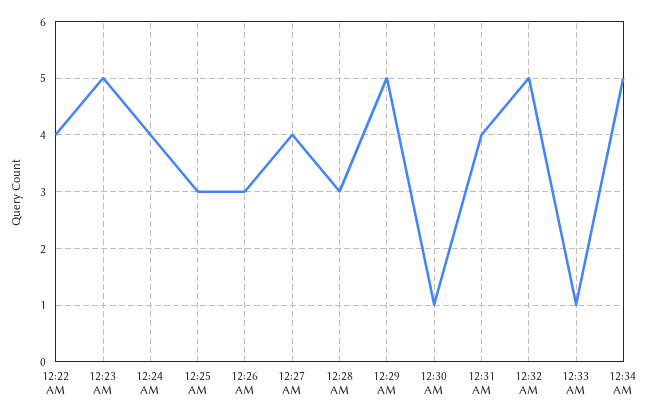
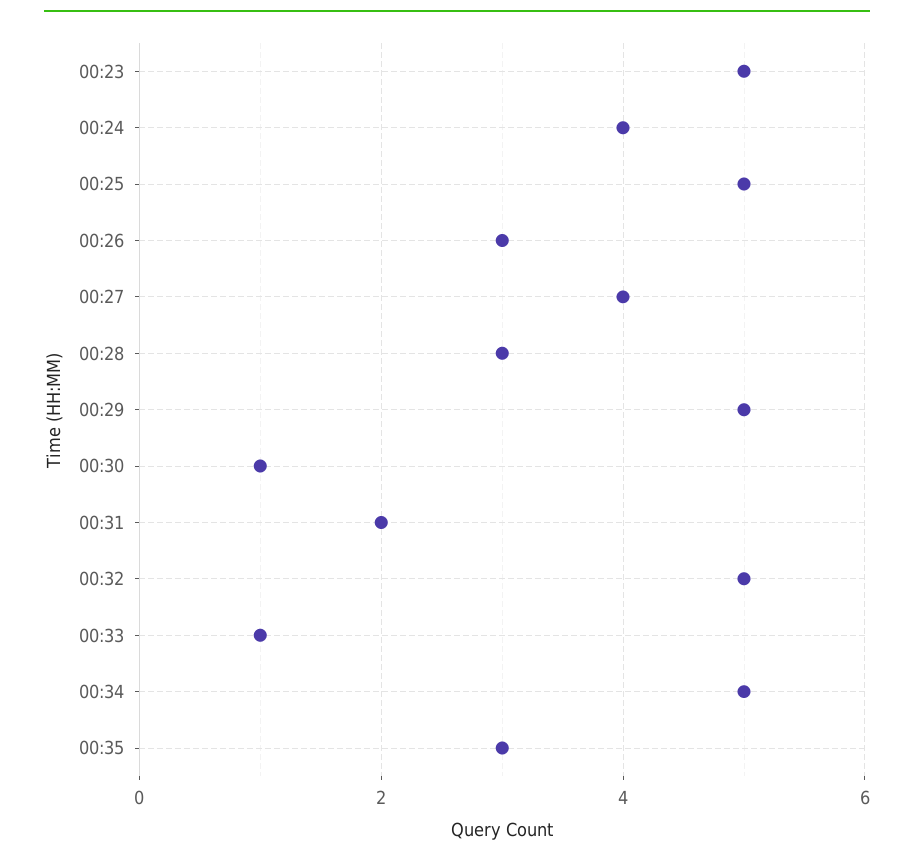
12:22 AM: 4 -> none
12:25 AM: 3 -> 5
12:31 AM: 4 -> 2
00:35: none -> 3

